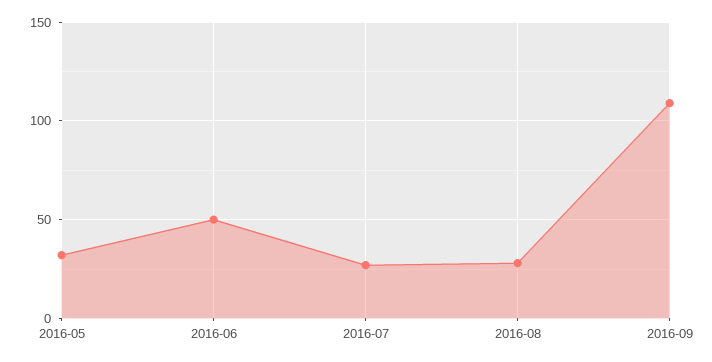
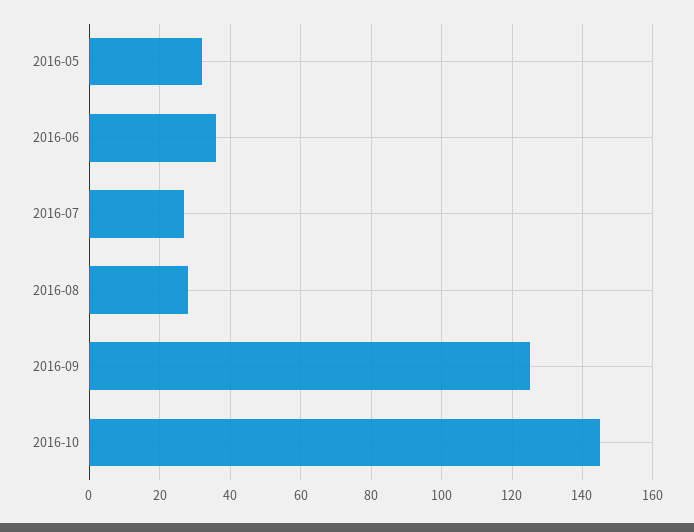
2016-06: 50 -> 35
2016-09: 110 -> 125
2016-10: none -> 145

